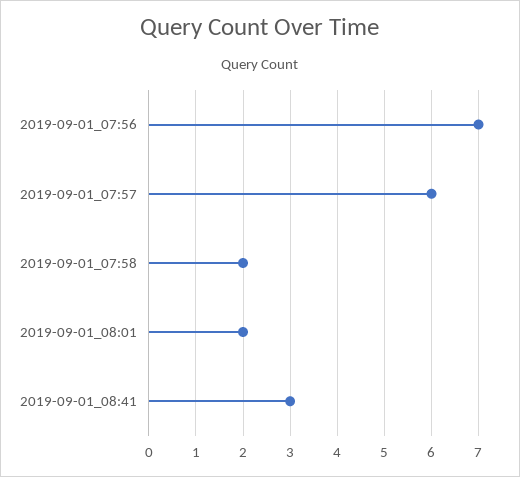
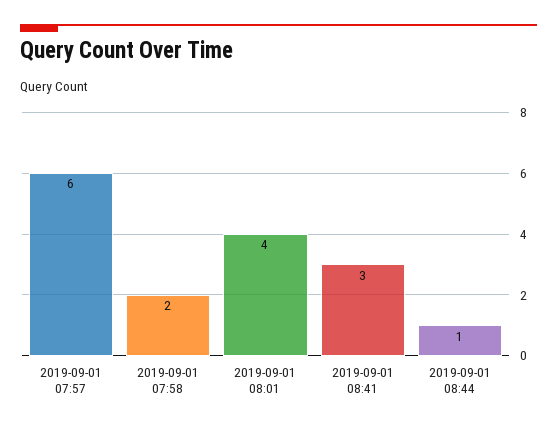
2019-09-01_07:56: 7 -> none
2019-09-01_08:01: 2 -> 4
2019-09-01 08:44: none -> 1

